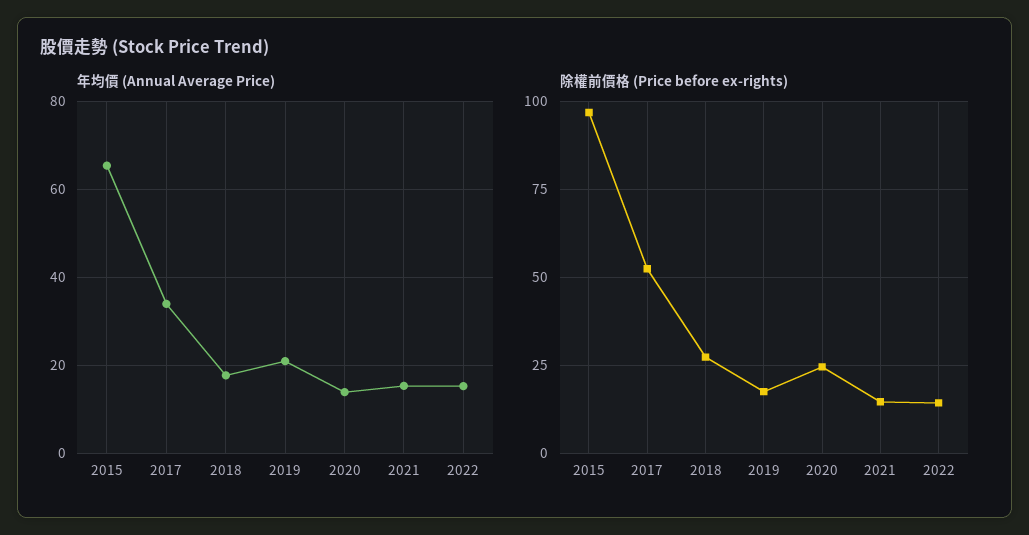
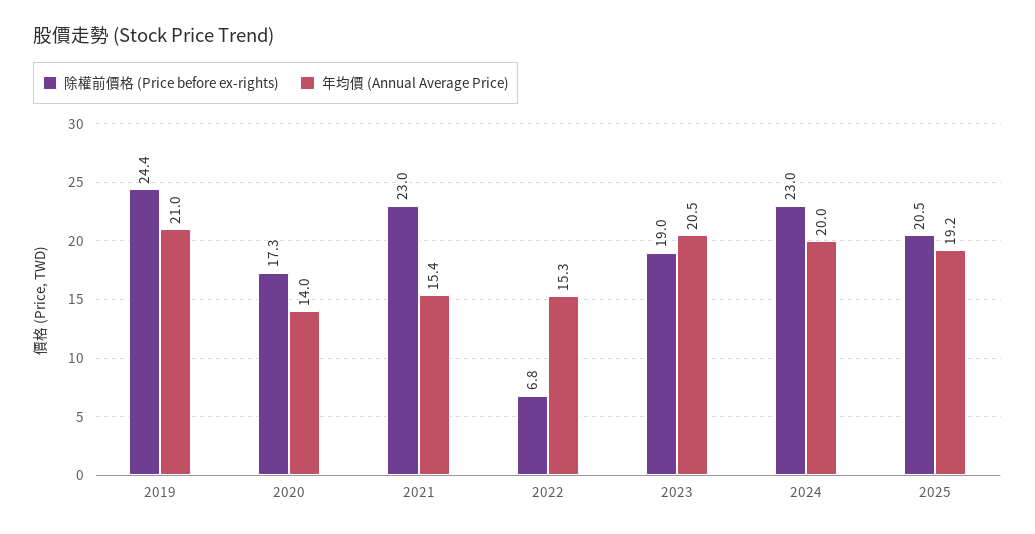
年均價 (Annual Average Price), 2015: 66 -> none
年均價 (Annual Average Price), 2017: 34 -> none
年均價 (Annual Average Price), 2018: 18 -> none
除權前價格 (Price before ex-rights), 2015: 97.5 -> none
除權前價格 (Price before ex-rights), 2017: 52.5 -> none
除權前價格 (Price before ex-rights), 2018: 27.5 -> none
除權前價格 (Price before ex-rights), 2019: 17.5 -> 24.4
除權前價格 (Price before ex-rights), 2020: 25 -> 17.3
除權前價格 (Price before ex-rights), 2021: 15 -> 23
除權前價格 (Price before ex-rights), 2022: 15 -> 6.8
除權前價格 (Price before ex-rights), 2023: none -> 19
年均價 (Annual Average Price), 2023: none -> 20.5
除權前價格 (Price before ex-rights), 2024: none -> 23
年均價 (Annual Average Price), 2024: none -> 20
除權前價格 (Price before ex-rights), 2025: none -> 20.5
年均價 (Annual Average Price), 2025: none -> 19.2

